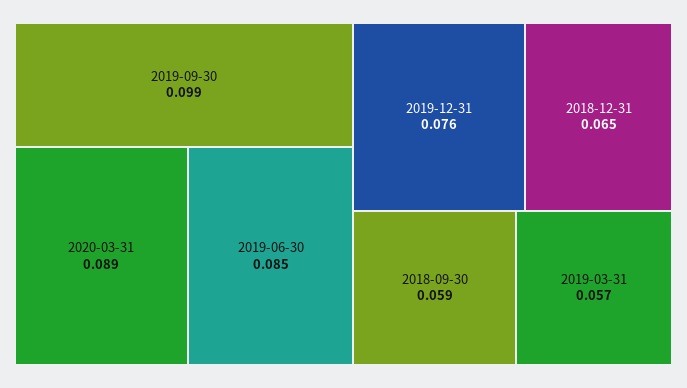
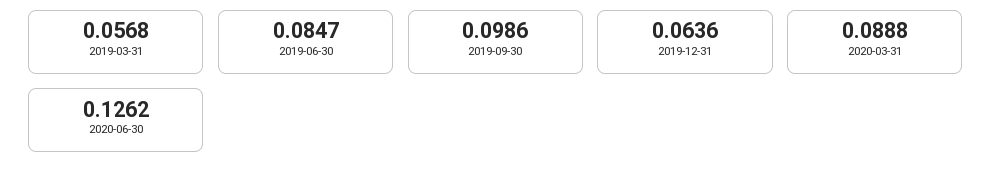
2019-12-31: 0.076 -> 0.0636
2018-12-31: 0.065 -> none
2018-09-30: 0.059 -> none
2020-06-30: none -> 0.1262

